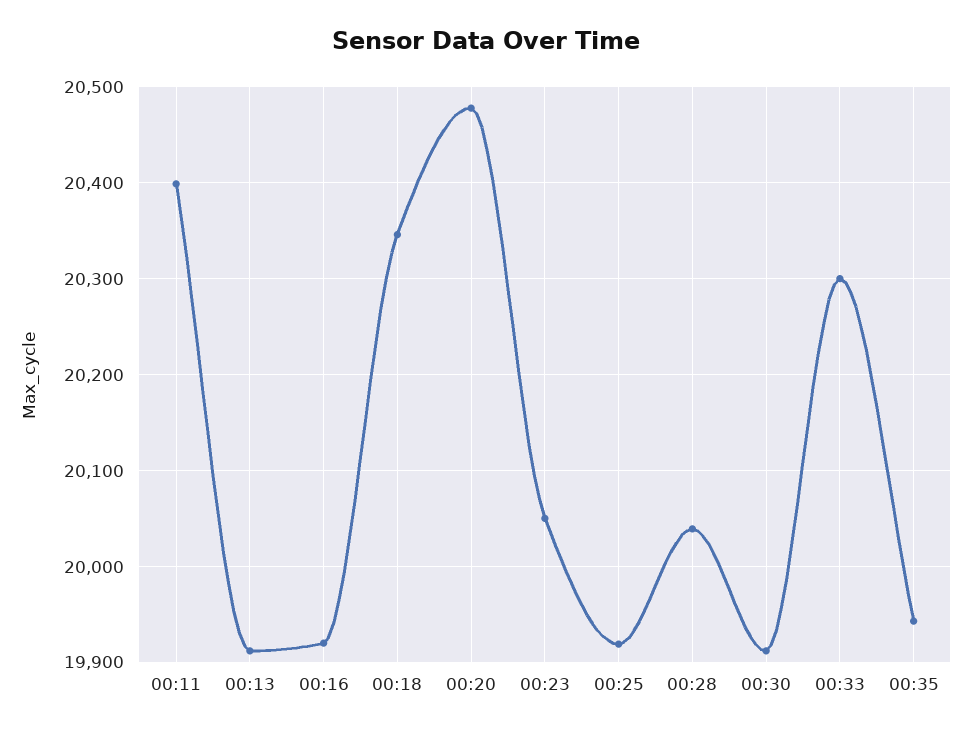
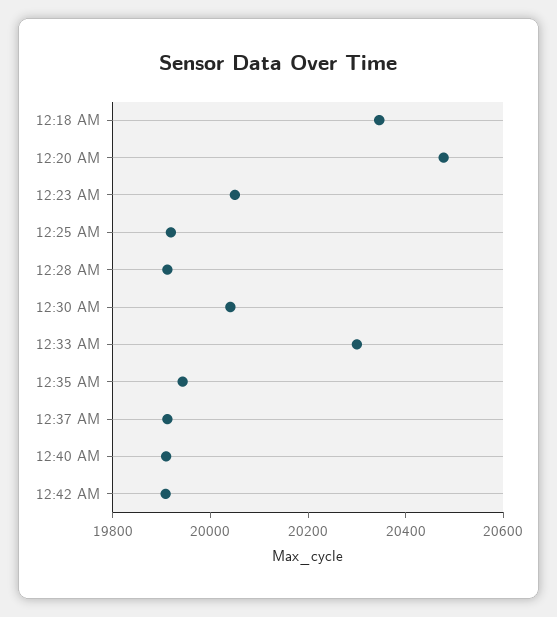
00:11: 20400 -> none
00:13: 19910 -> none
00:16: 19920 -> none
00:28: 20040 -> 19900
00:30: 19910 -> 20050
12:37 AM: none -> 19900
12:40 AM: none -> 19900
12:42 AM: none -> 19900

